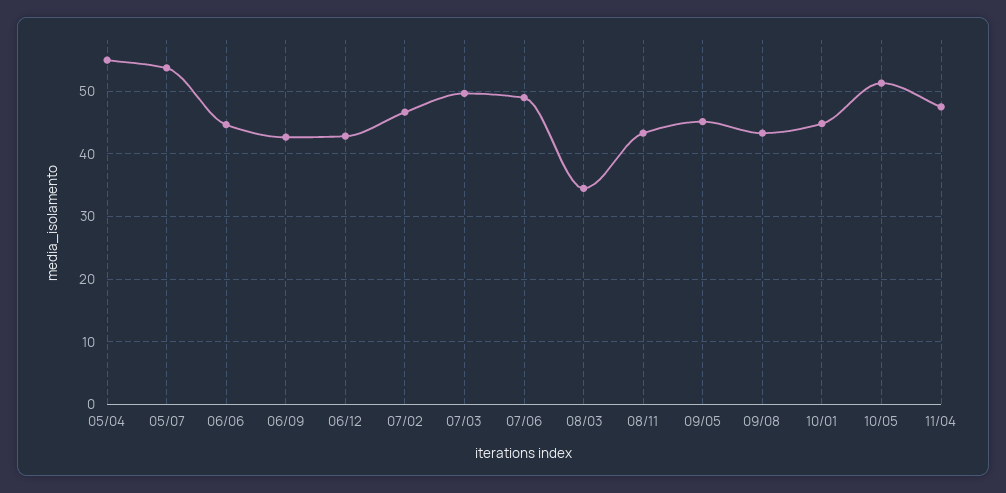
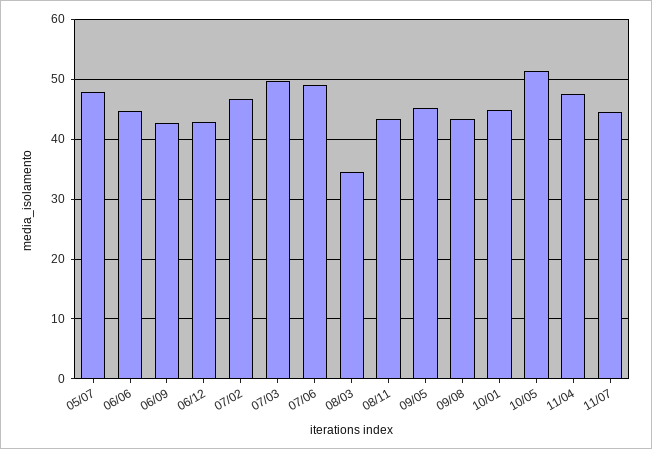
05/04: 55 -> none
05/07: 54 -> 48
11/07: none -> 44

